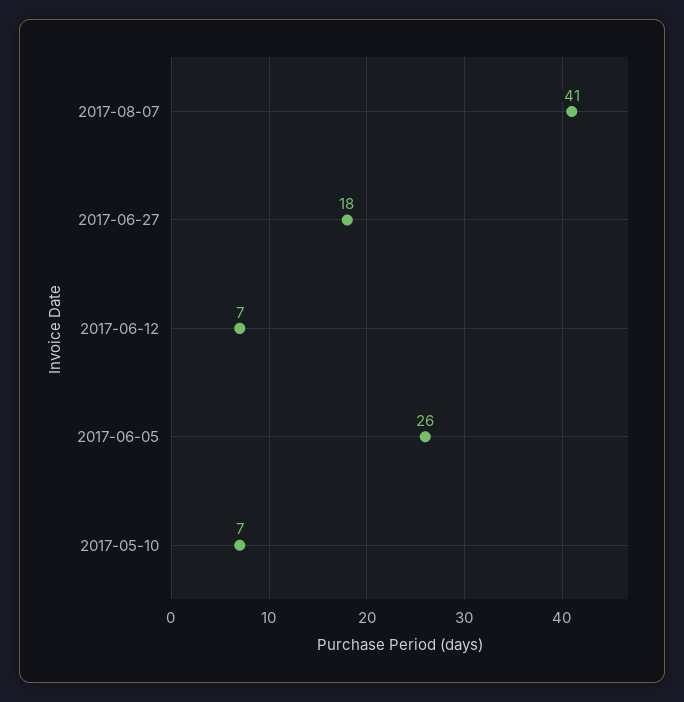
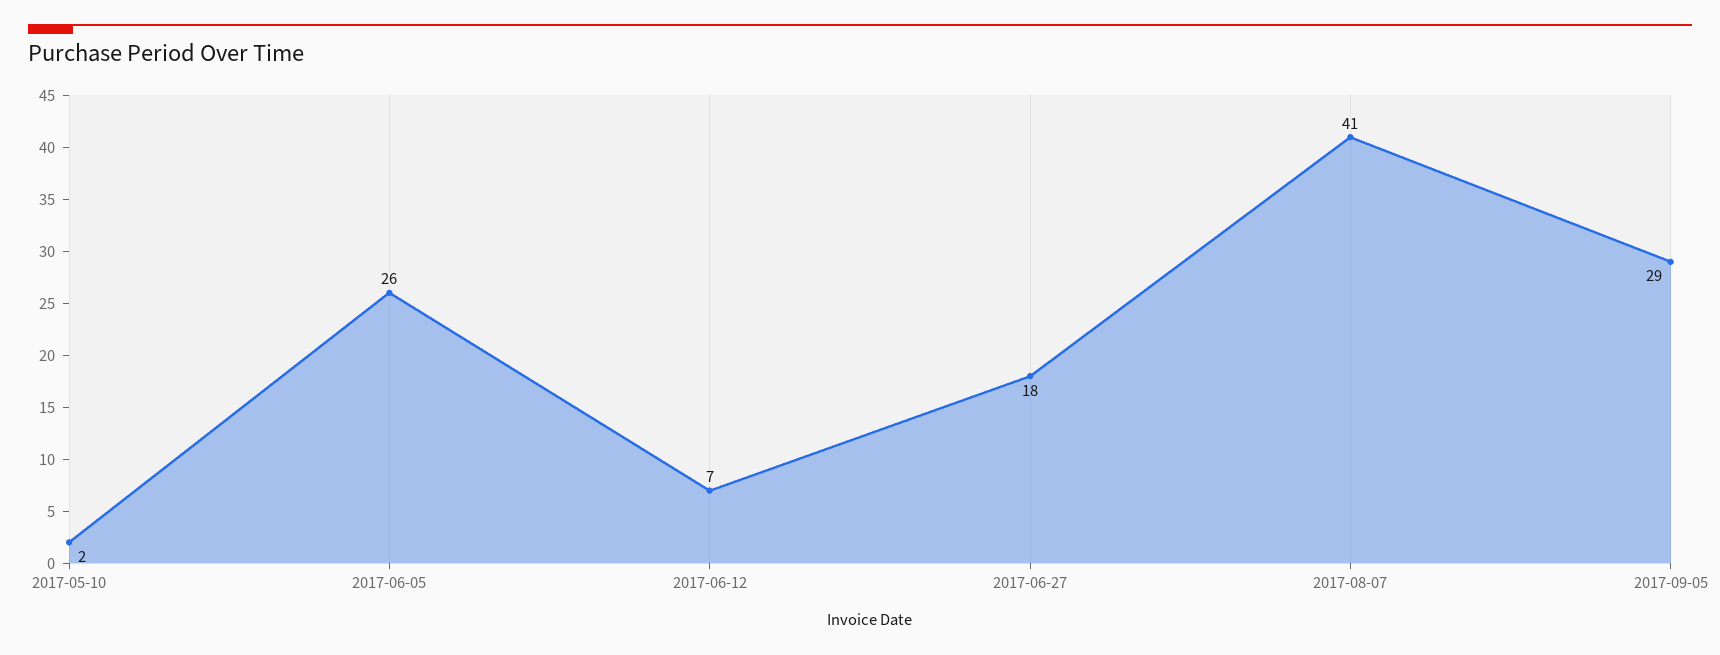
2017-05-10: 7 -> 2
2017-09-05: none -> 29

